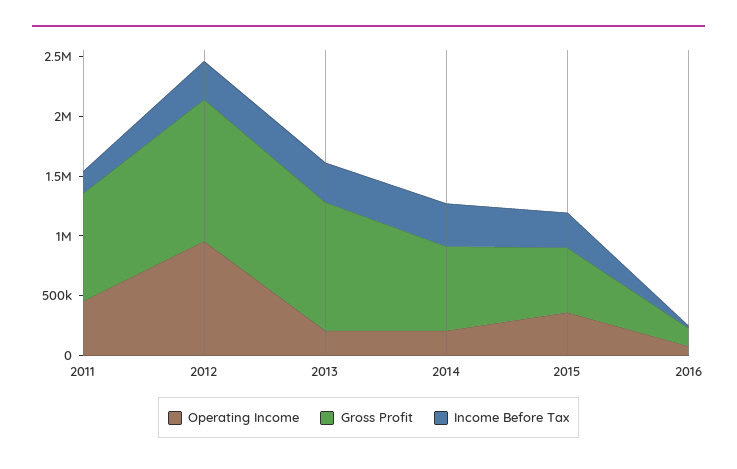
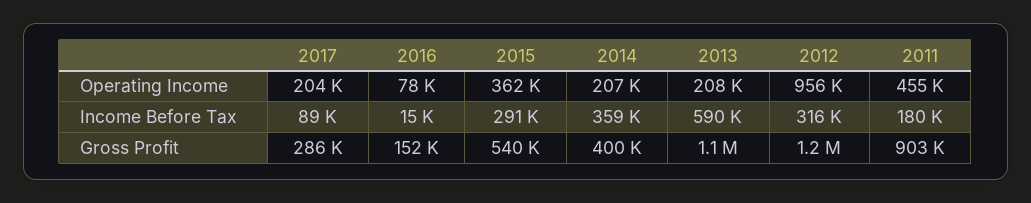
Income Before Tax, 2013: 300000 -> 590000
Gross Profit, 2014: 700000 -> 400000
Operating Income, 2017: none -> 204000
Income Before Tax, 2017: none -> 89000
Gross Profit, 2017: none -> 286000

